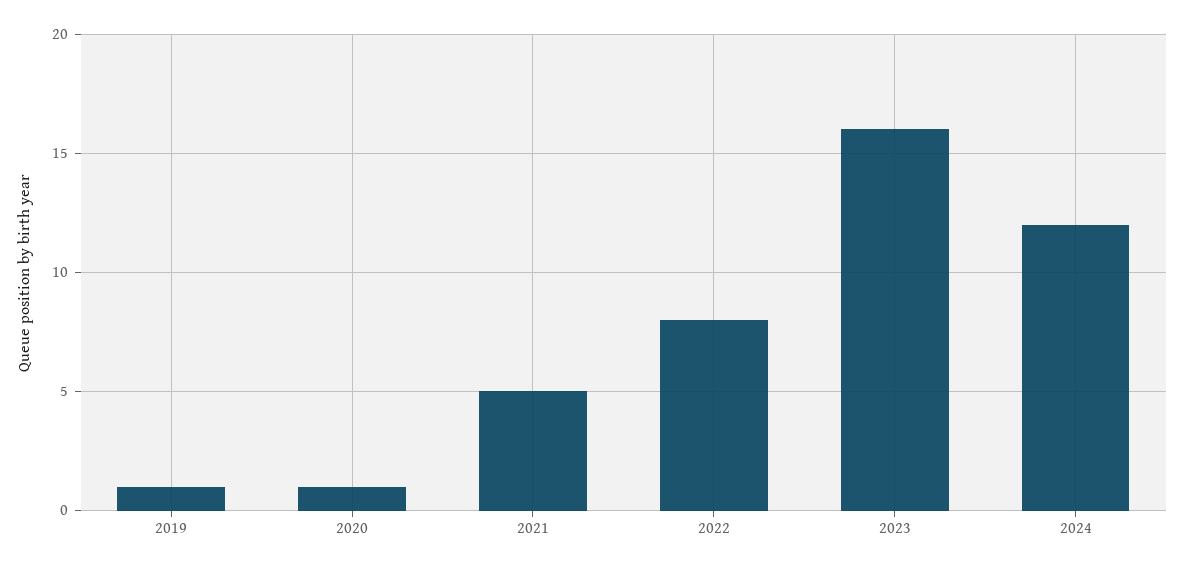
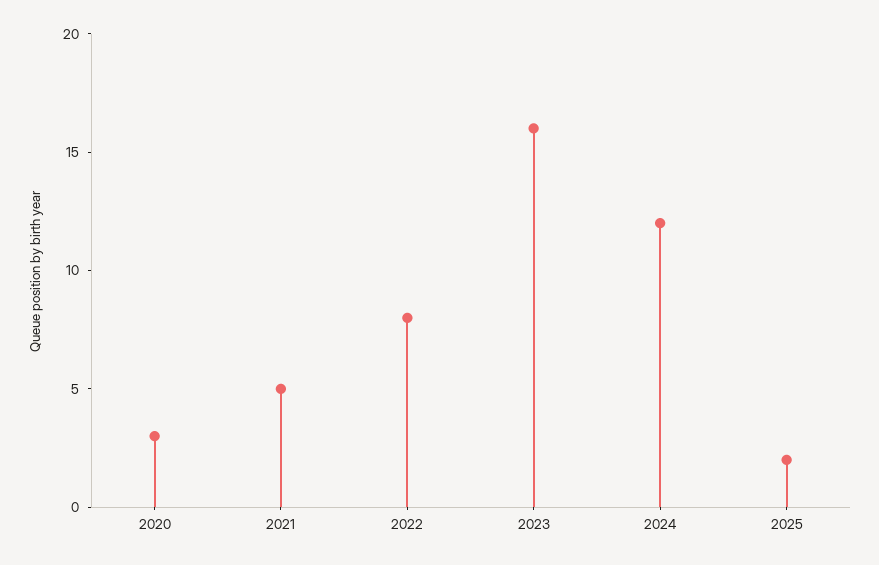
2019: 1 -> none
2020: 1 -> 3
2025: none -> 2

